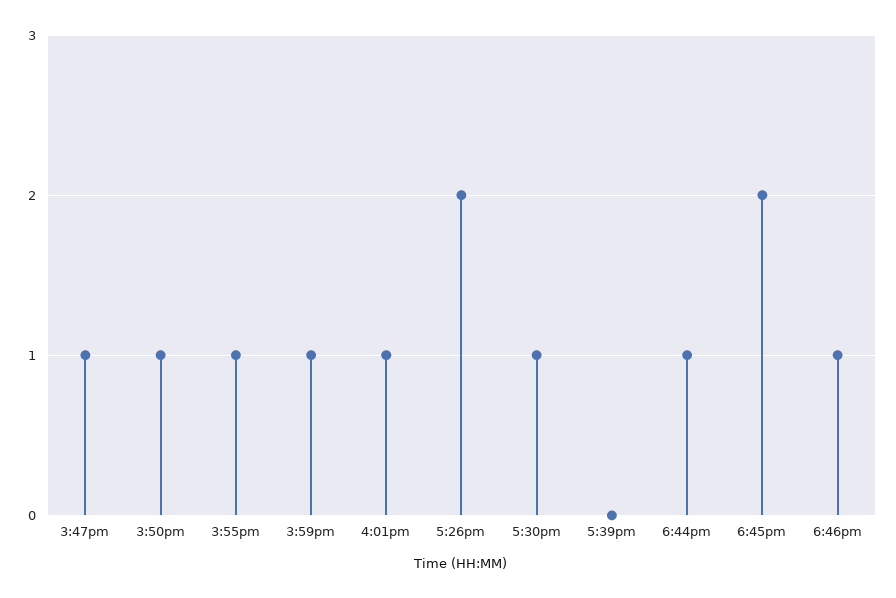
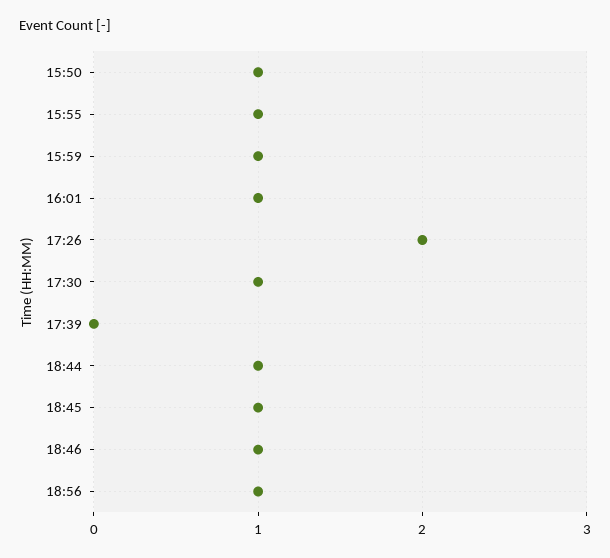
3:47pm: 1 -> none
6:45pm: 2 -> 1
18:56: none -> 1

